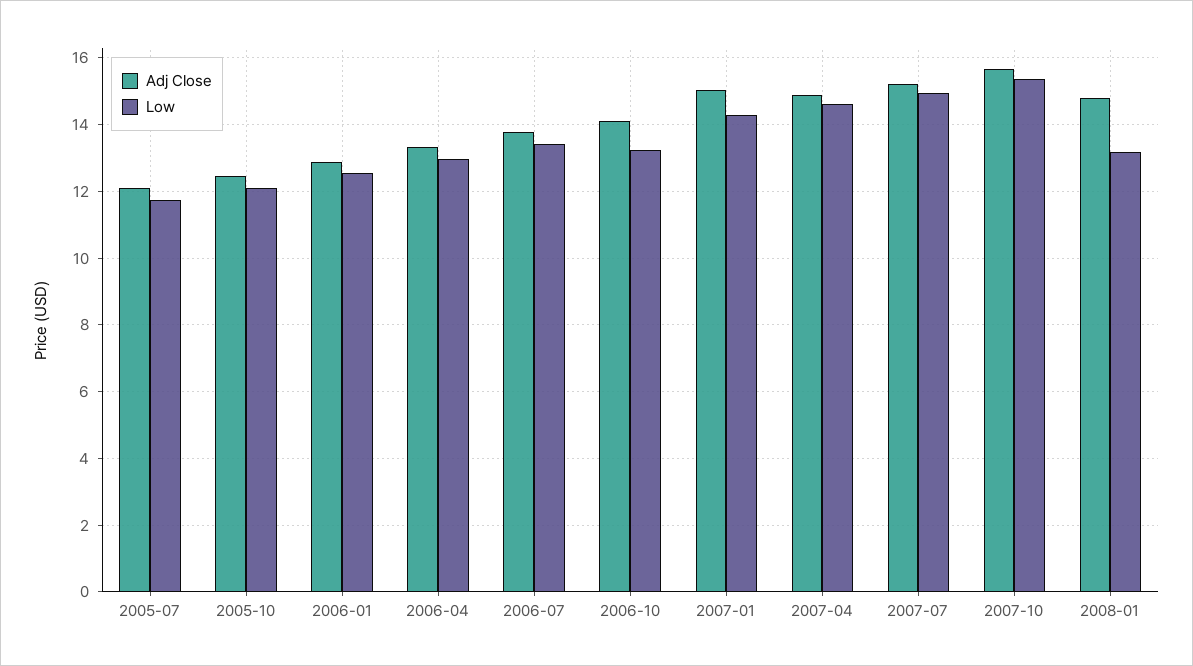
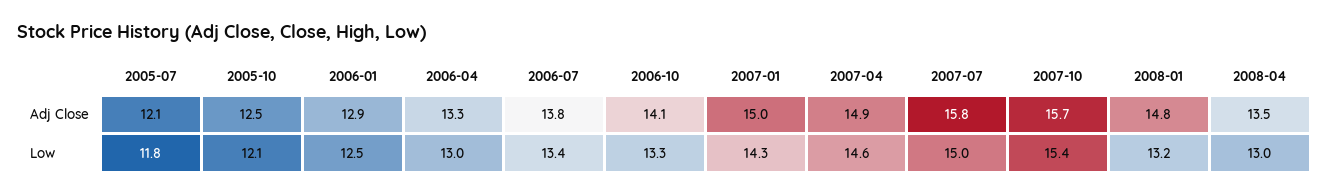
Adj Close, 2007-07: 15.2 -> 15.8
Adj Close, 2008-04: none -> 13.5
Low, 2008-04: none -> 13

